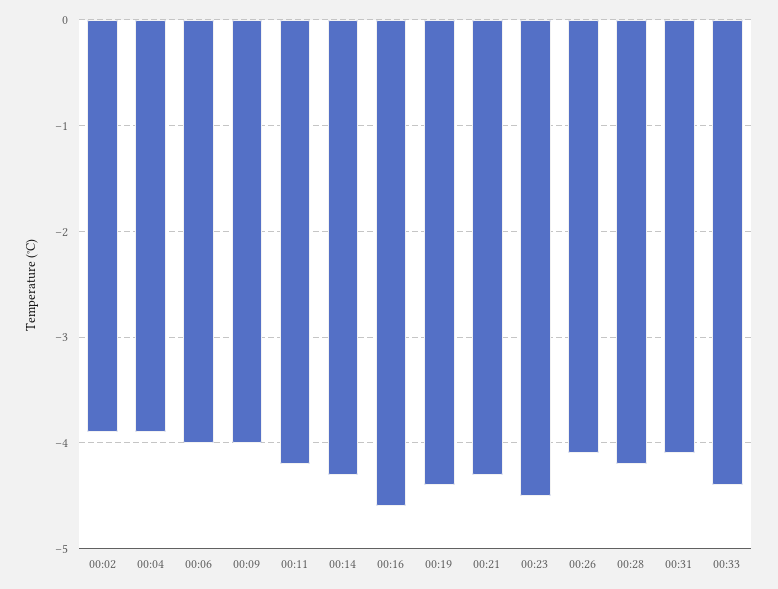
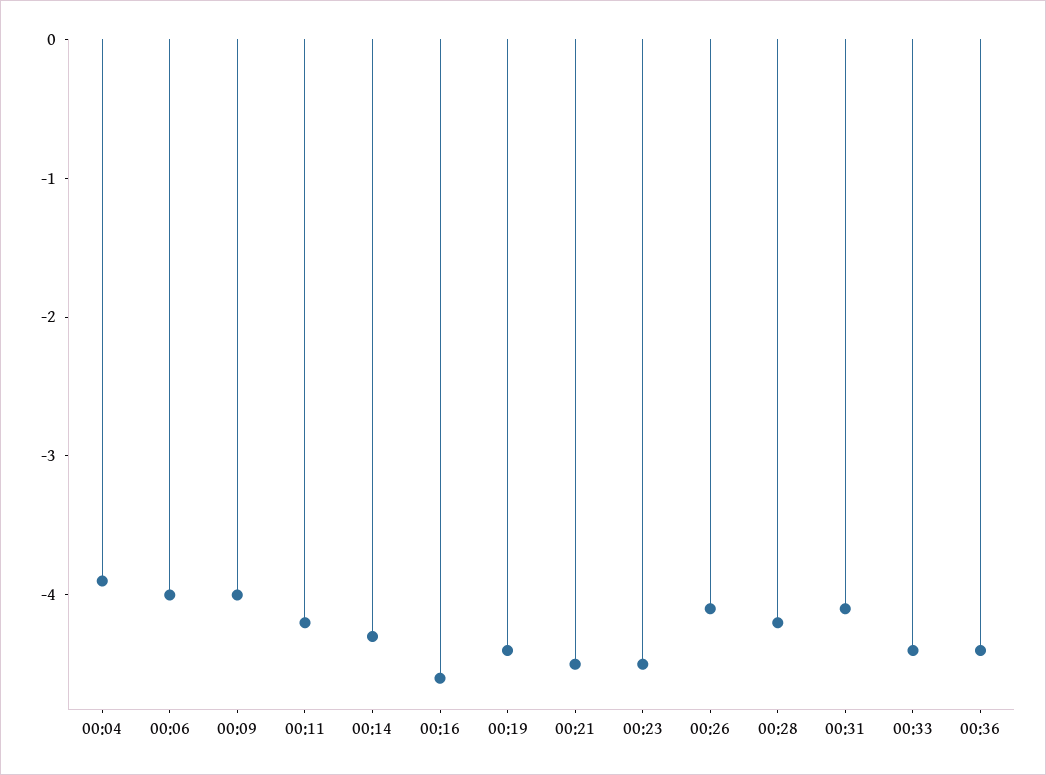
00:02: -3.9 -> none
00:21: -4.3 -> -4.5
00:36: none -> -4.4

